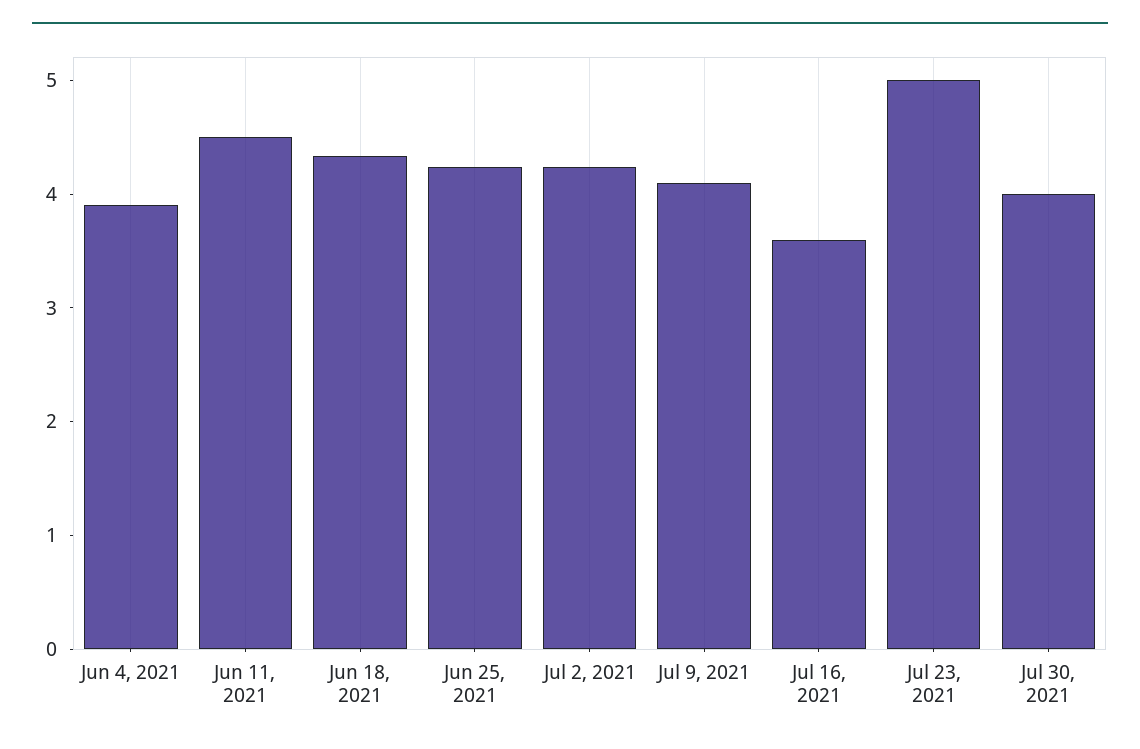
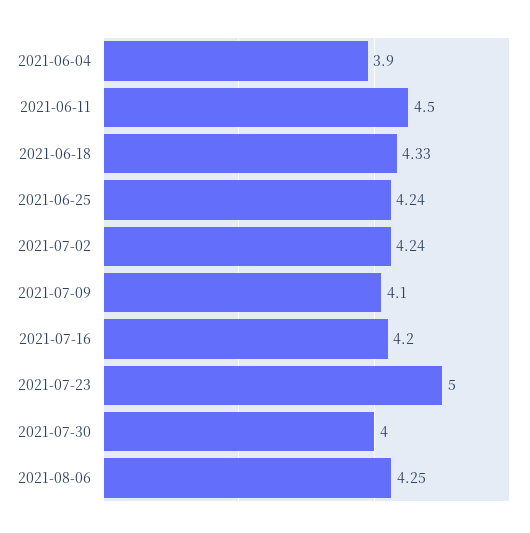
Jul 16, 2021: 3.6 -> 4.2
2021-08-06: none -> 4.25

